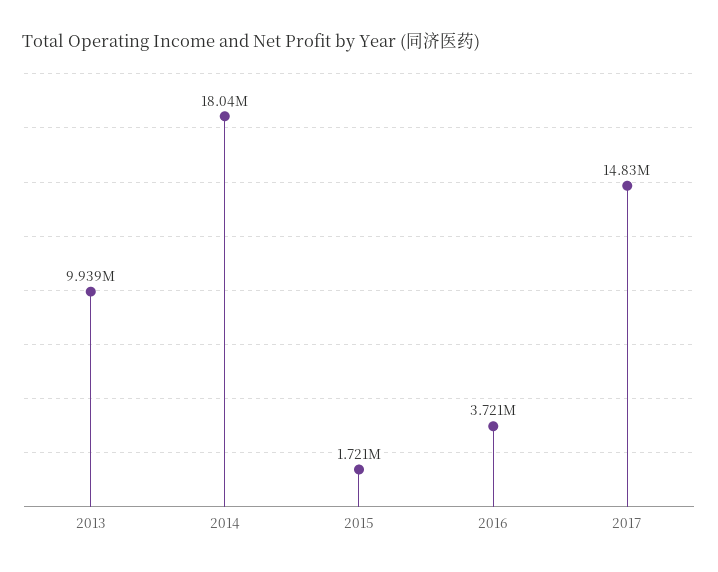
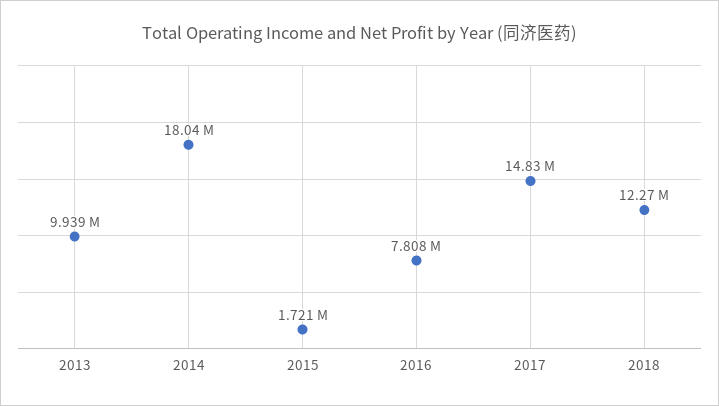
2016: 3721000 -> 7808000
2018: none -> 12270000

